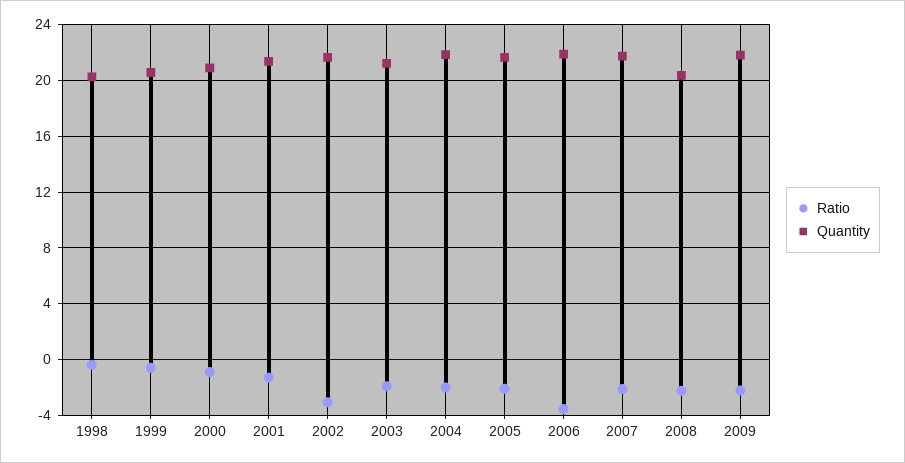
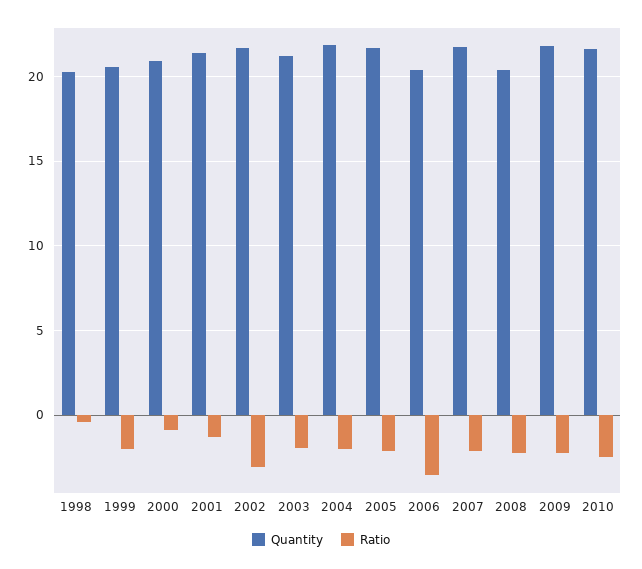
Ratio, 1999: -0.5 -> -2
Quantity, 2006: 22 -> 20.5
Quantity, 2010: none -> 21.5
Ratio, 2010: none -> -2.5

